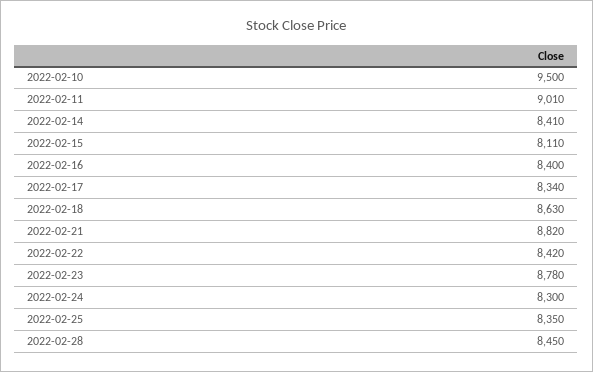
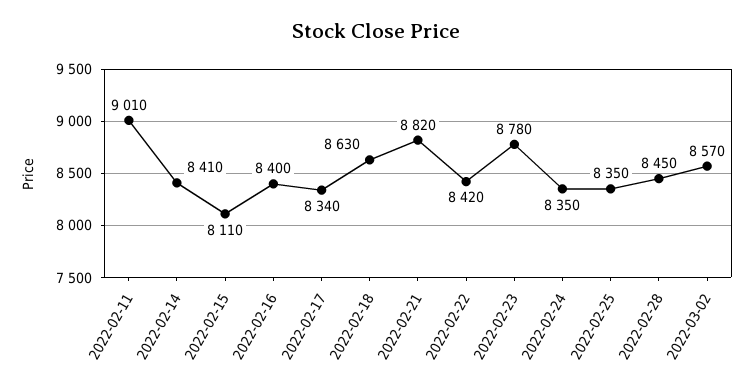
2022-02-10: 9500 -> none
2022-02-24: 8300 -> 8350
2022-03-02: none -> 8570

